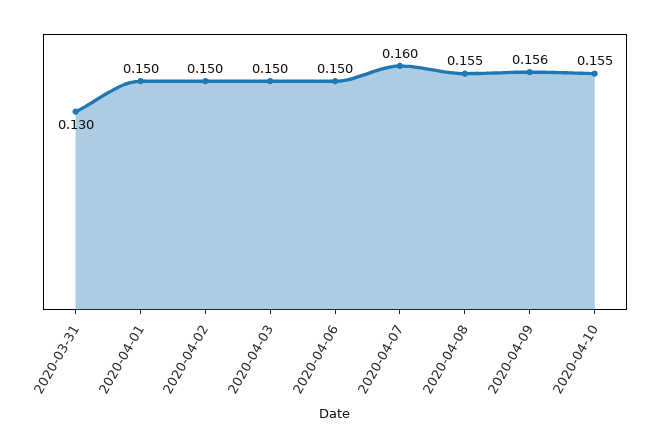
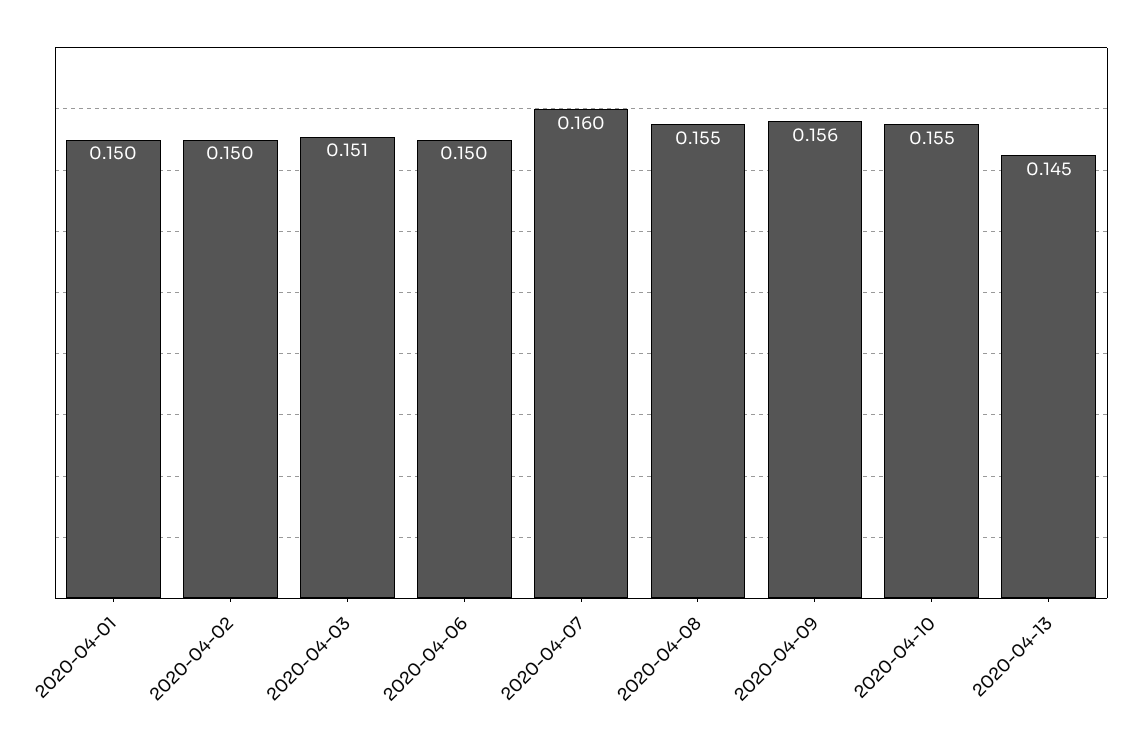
2020-03-31: 0.13 -> none
2020-04-03: 0.15 -> 0.151
2020-04-13: none -> 0.145

